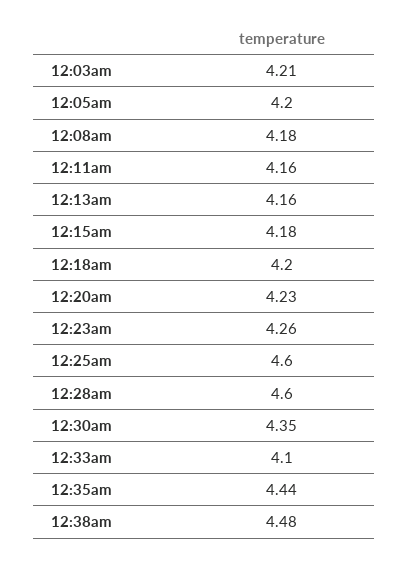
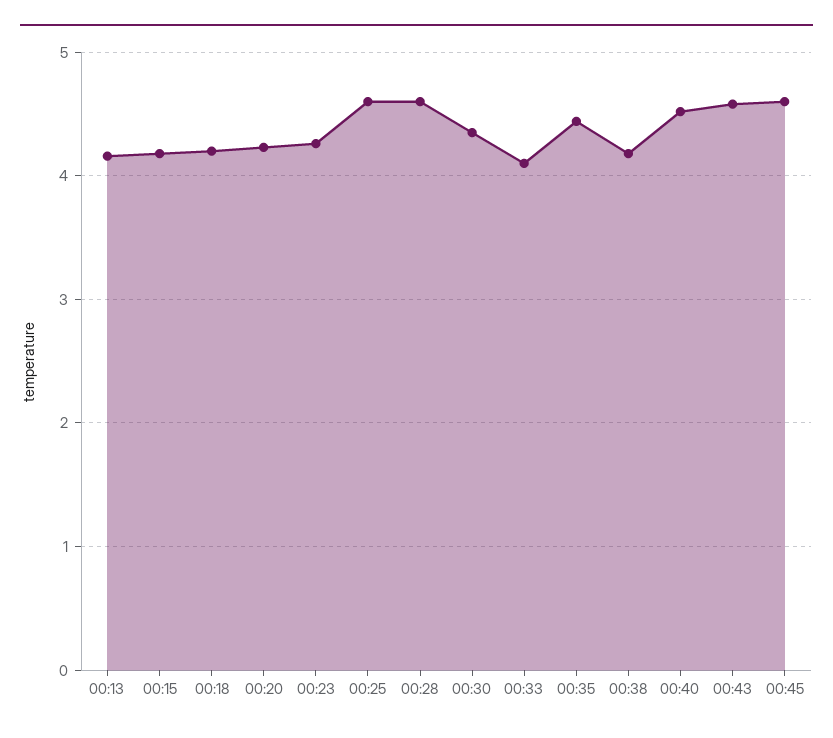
12:03am: 4.21 -> none
12:05am: 4.2 -> none
12:08am: 4.18 -> none
12:11am: 4.16 -> none
12:38am: 4.48 -> 4.2
00:40: none -> 4.5
00:43: none -> 4.6
00:45: none -> 4.6

